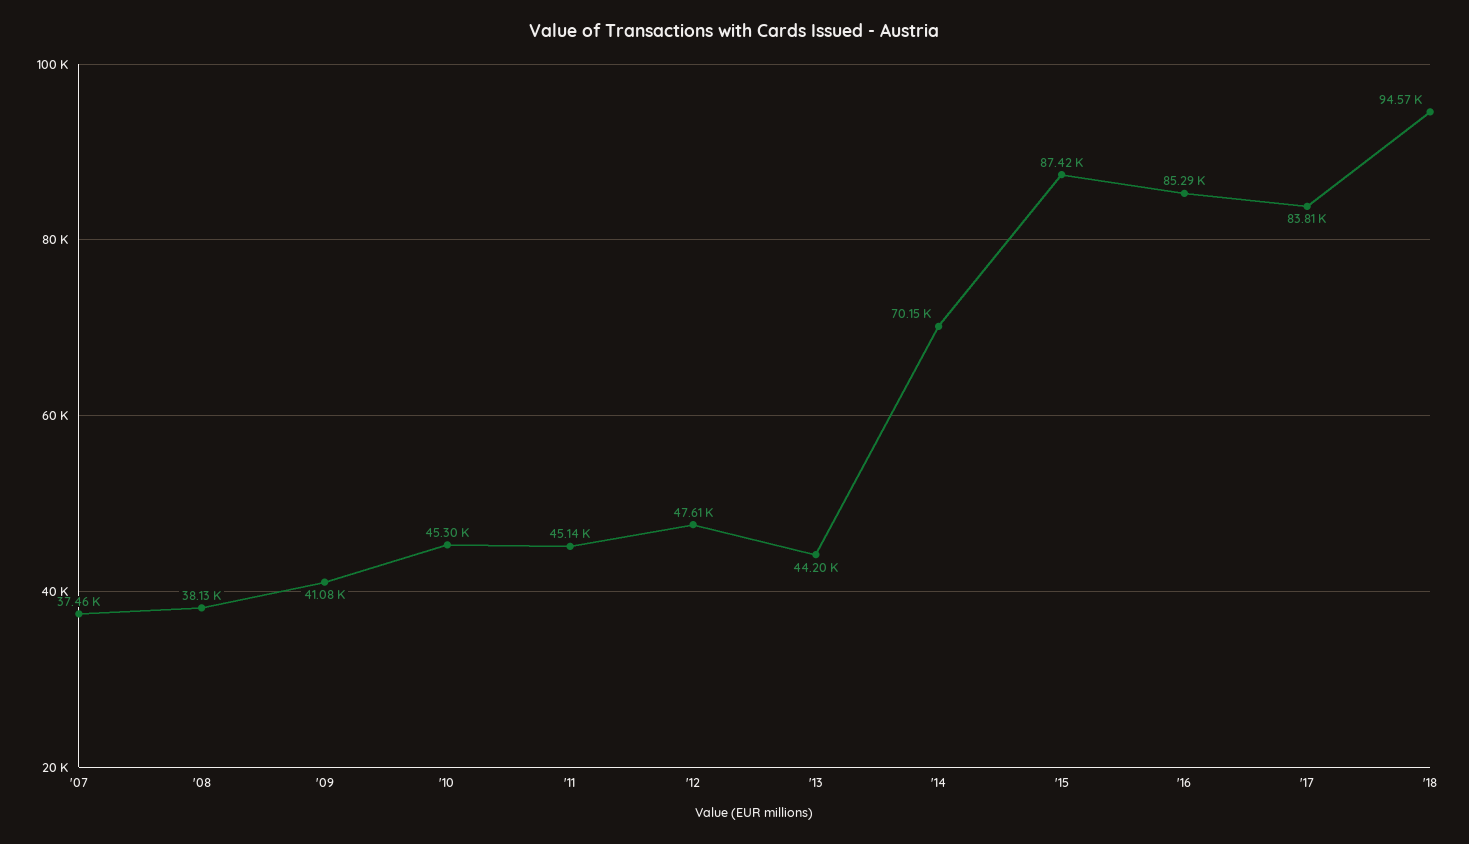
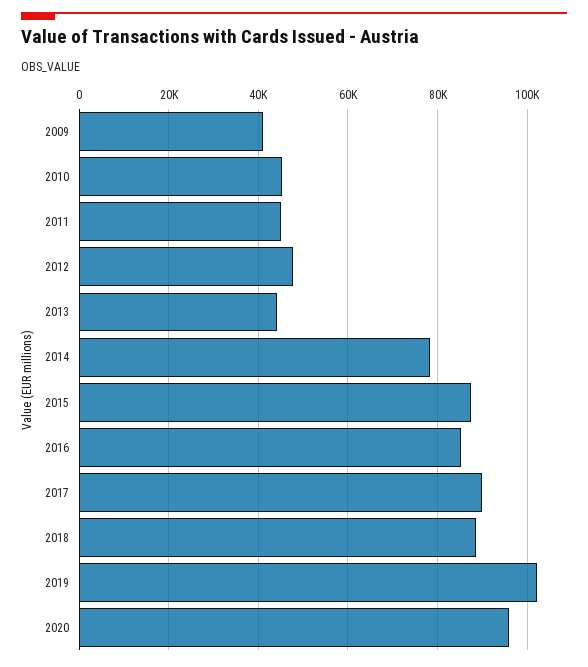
'07: 37460 -> none
'08: 38130 -> none
'14: 70150 -> 78000
'17: 83810 -> 90000
'18: 94570 -> 88000
2019: none -> 102000
2020: none -> 96000

